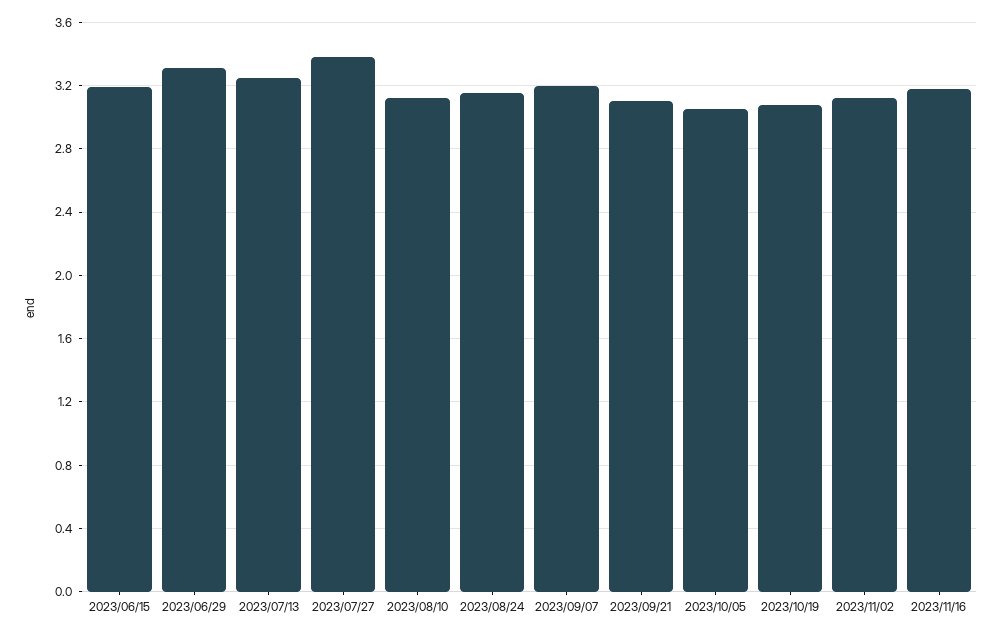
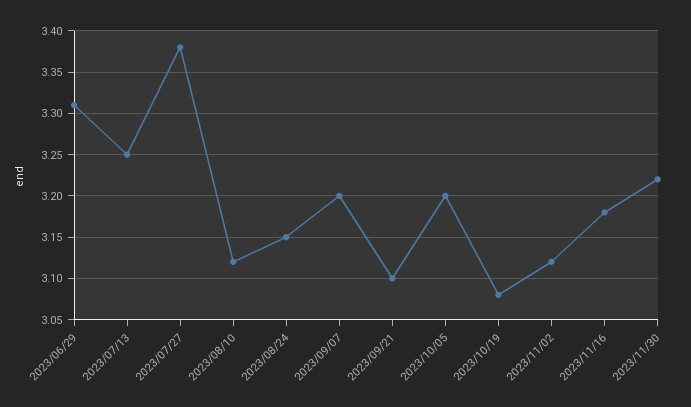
2023/06/15: 3.2 -> none
2023/10/05: 3.05 -> 3.2
2023/11/30: none -> 3.22

